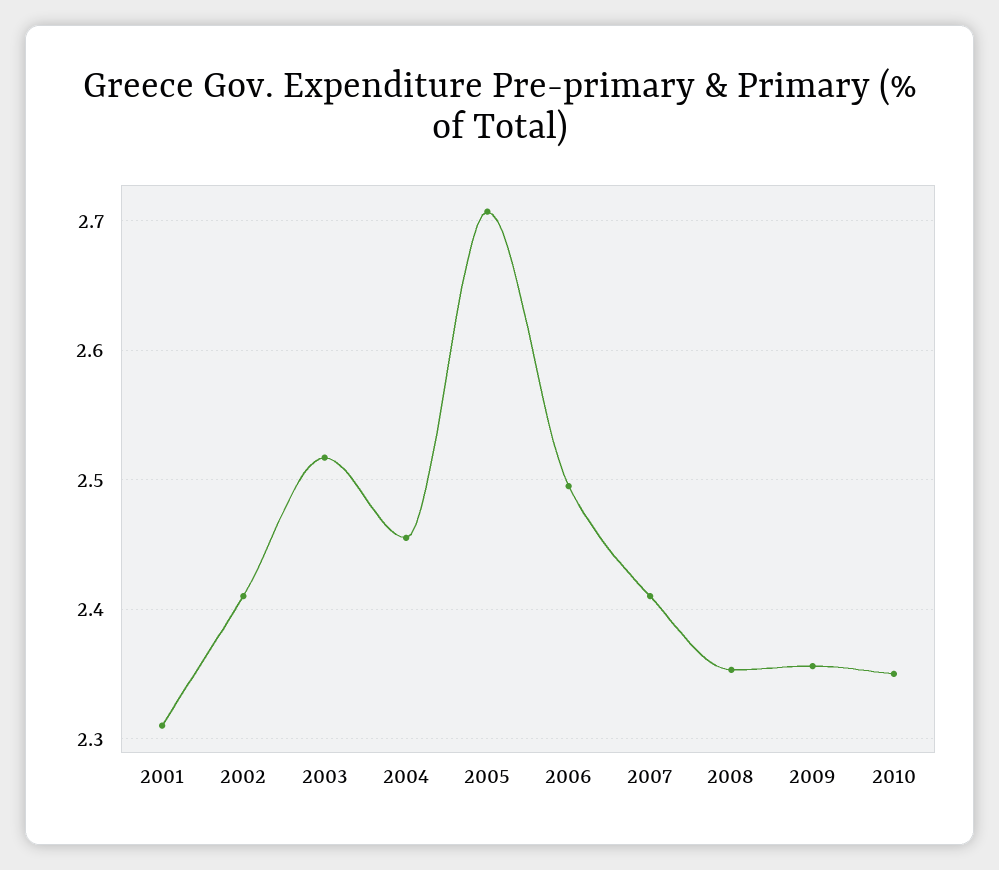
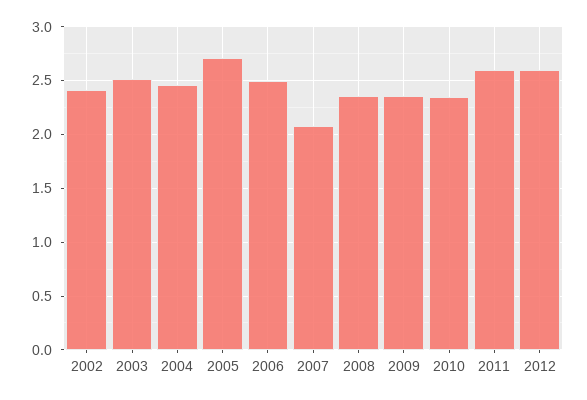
2001: 2.31 -> none
2007: 2.41 -> 2.1
2011: none -> 2.6
2012: none -> 2.6

